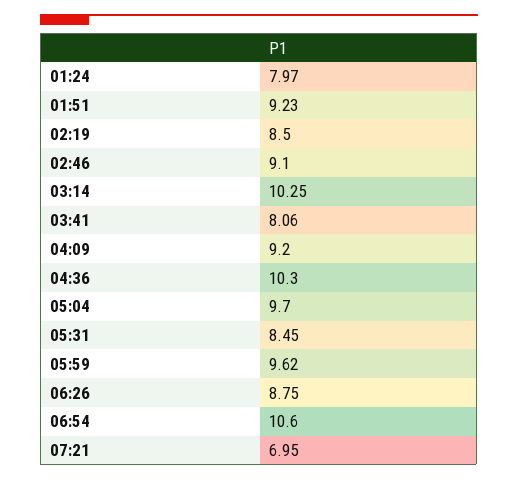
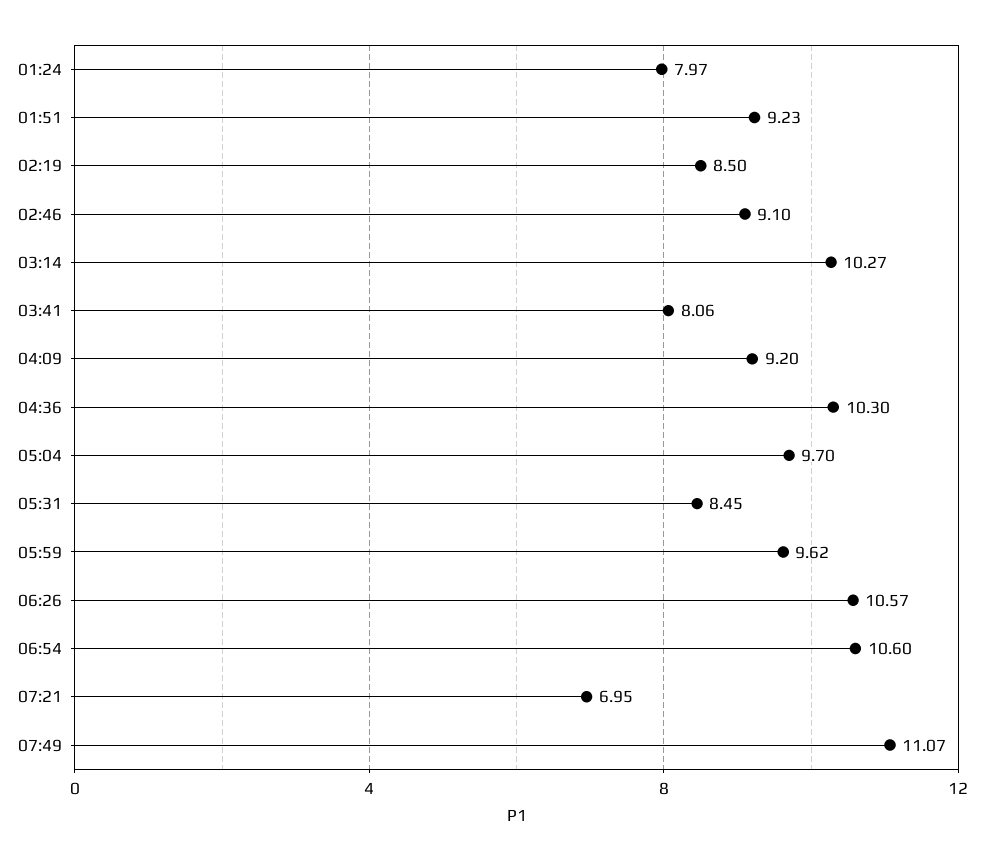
03:14: 10.25 -> 10.27
06:26: 8.75 -> 10.57
07:49: none -> 11.07

